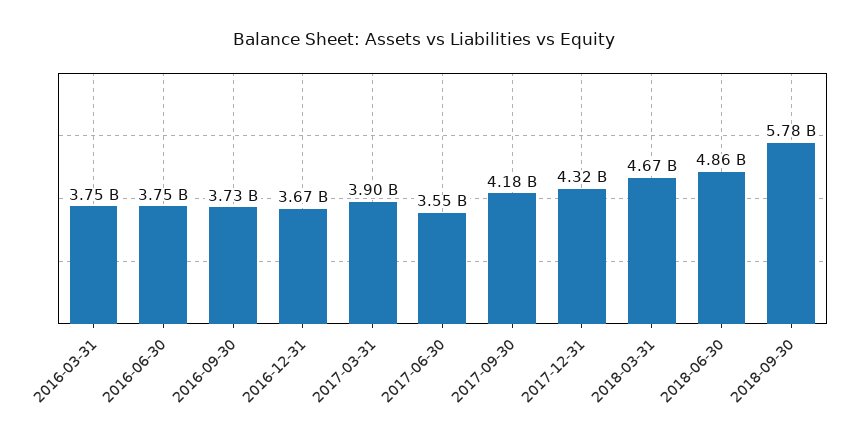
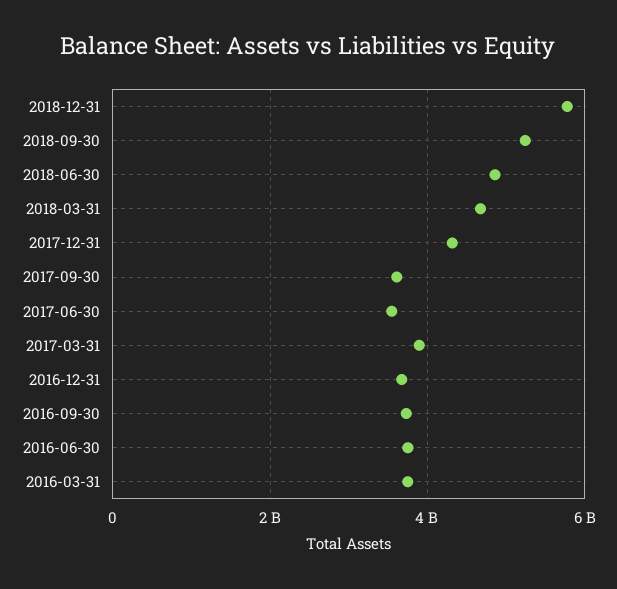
2017-09-30: 4180000000 -> 3600000000
2018-09-30: 5780000000 -> 5200000000
2018-12-31: none -> 5800000000

